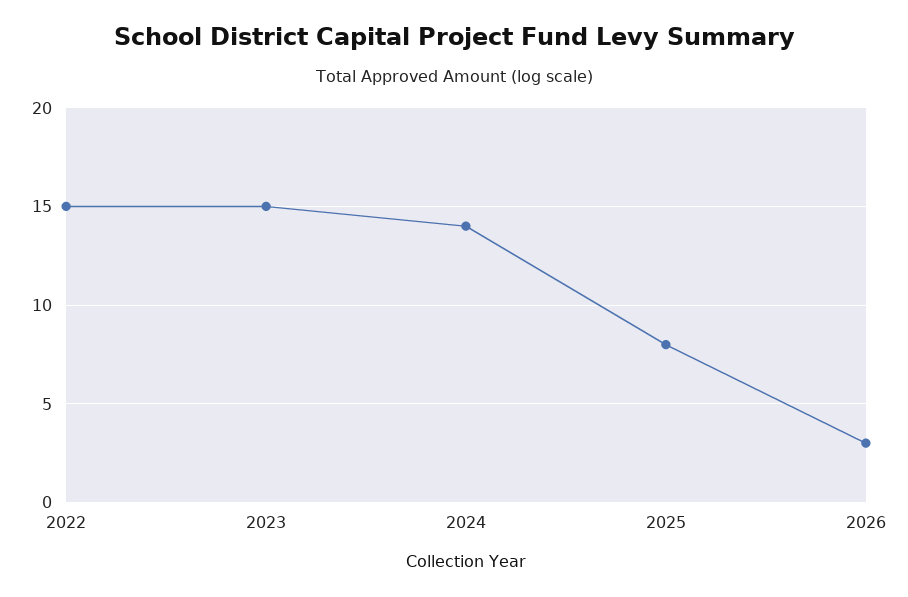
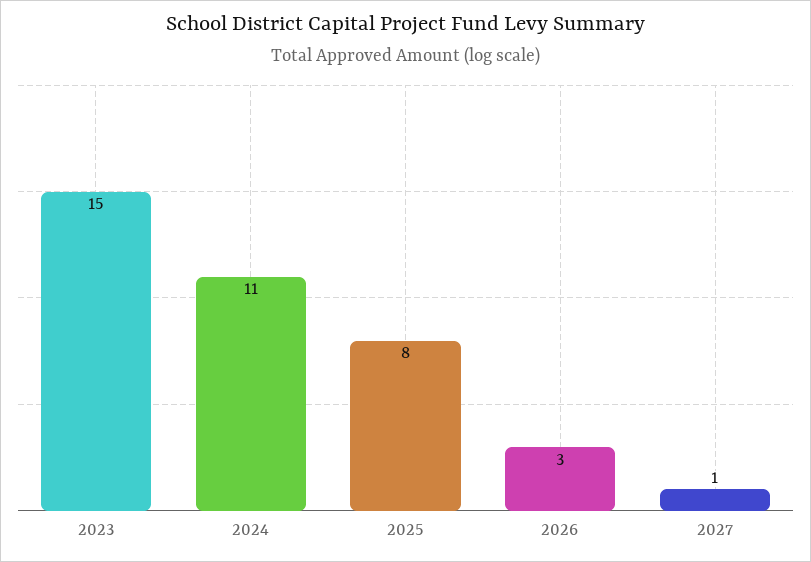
2022: 15 -> none
2024: 14 -> 11
2027: none -> 1

